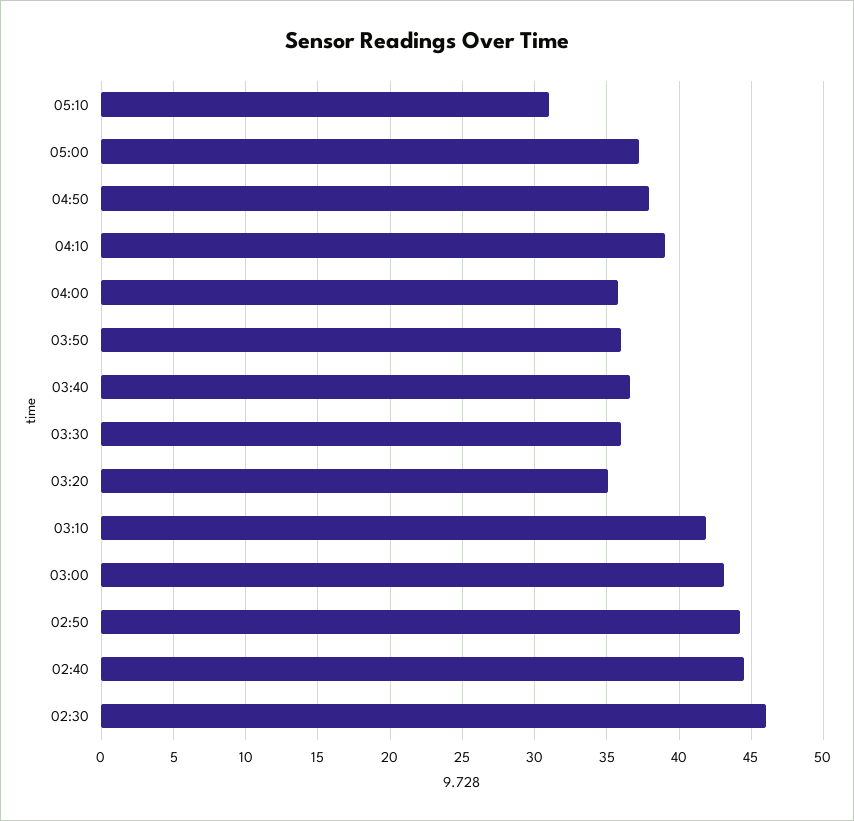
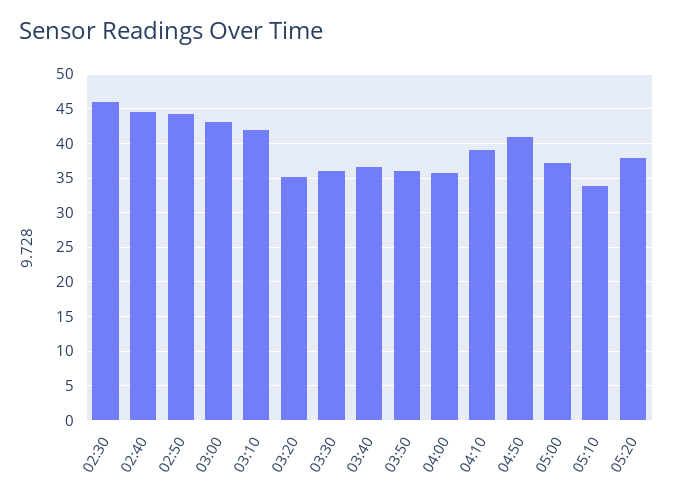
05:10: 31 -> 34
04:50: 38 -> 41
05:20: none -> 38

